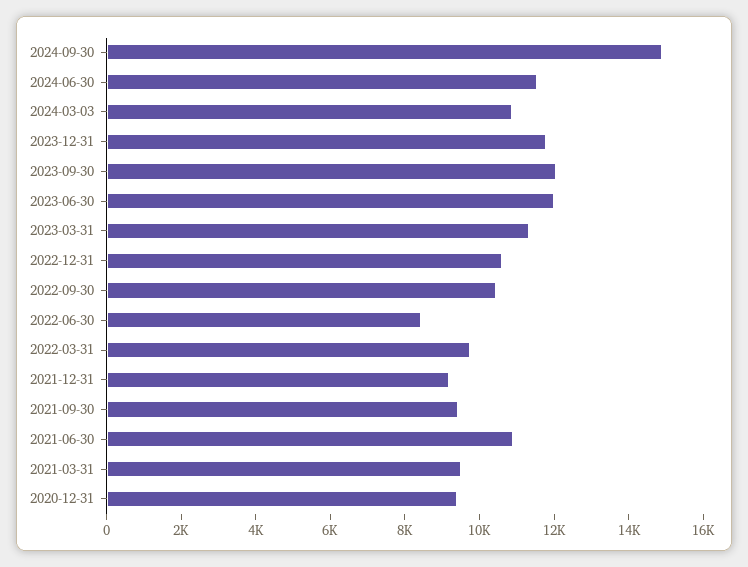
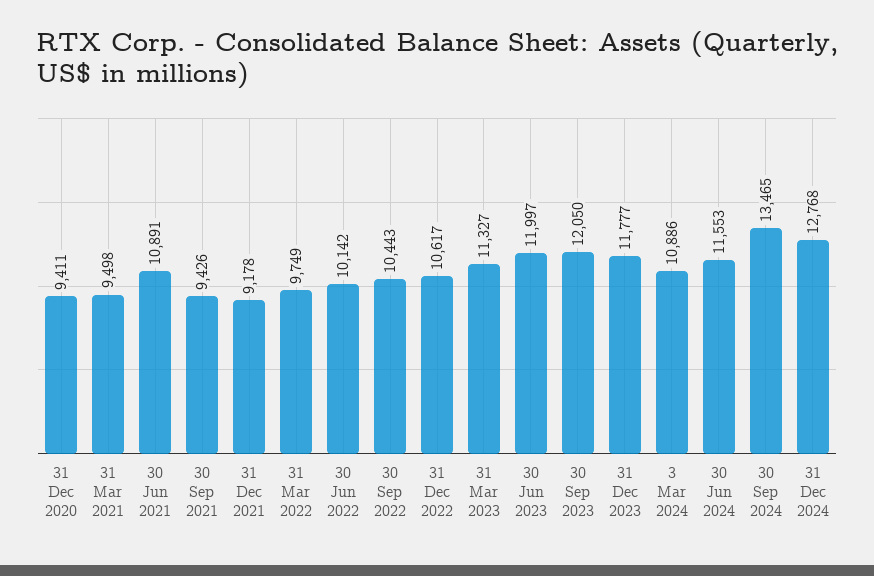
2024-09-30: 15000 -> 13465
2022-06-30: 8500 -> 10142
31 Dec 2024: none -> 12768

